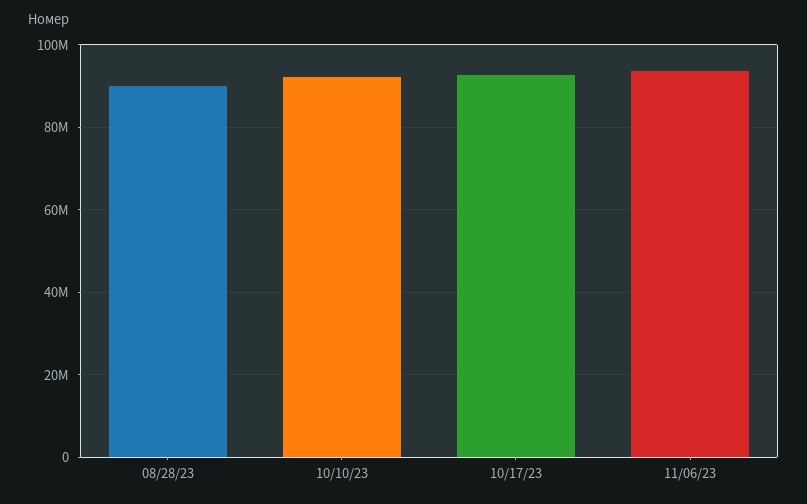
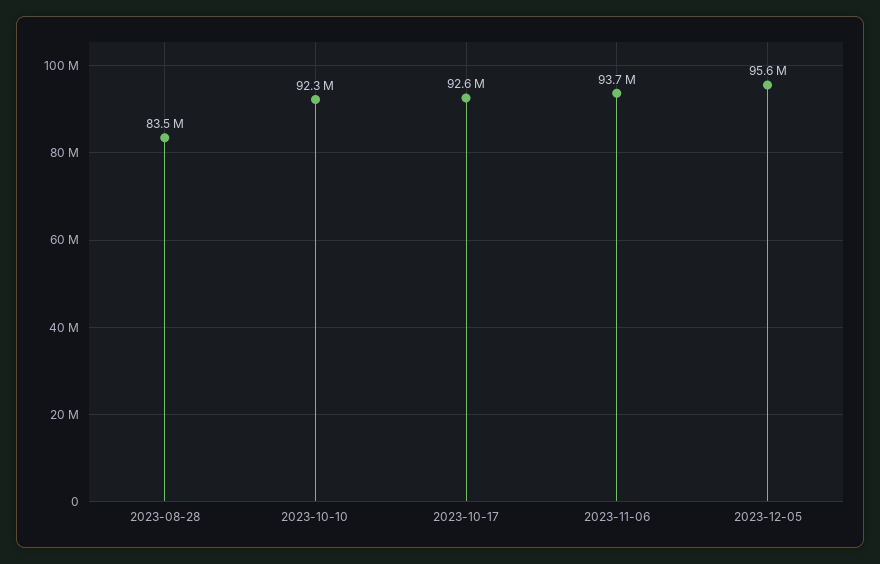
08/28/23: 90000000 -> 83500000
2023-12-05: none -> 95600000

